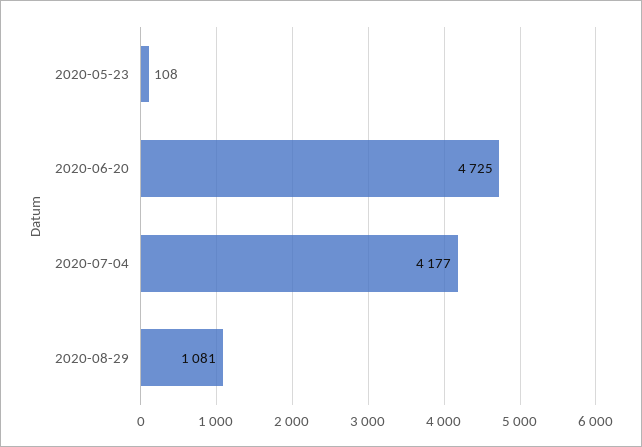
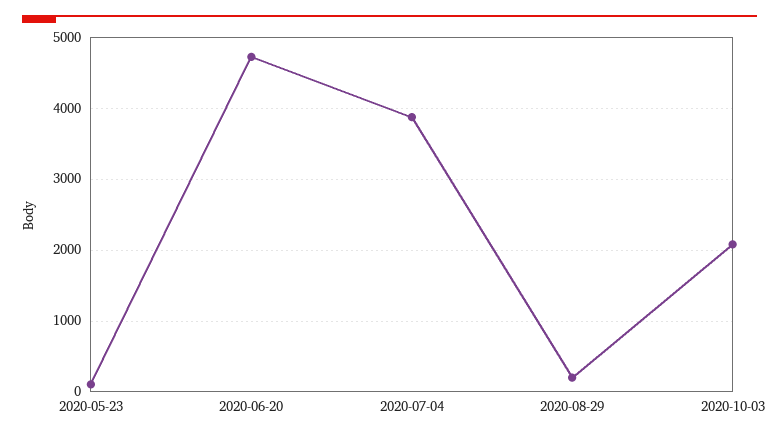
2020-07-04: 4177 -> 3900
2020-08-29: 1081 -> 200
2020-10-03: none -> 2100

